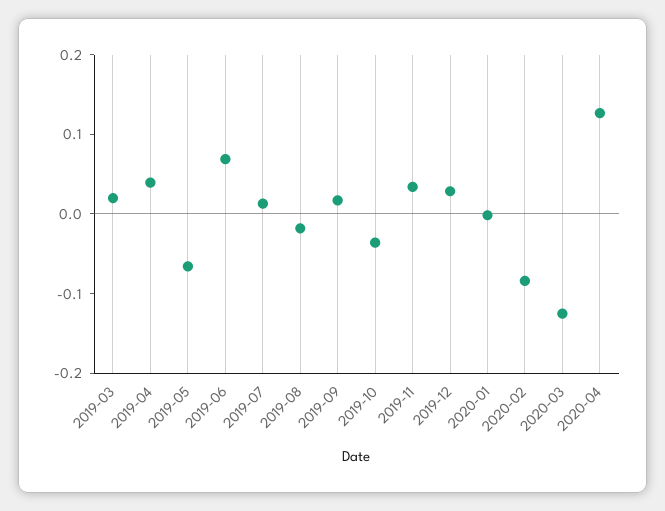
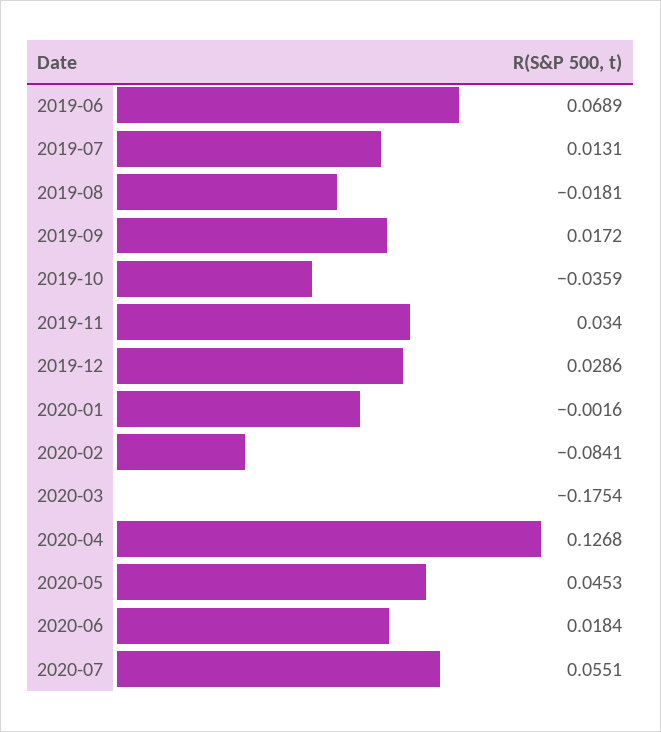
2019-03: 0.02 -> none
2019-04: 0.04 -> none
2019-05: -0.06 -> none
2020-03: -0.12 -> -0.1754
2020-05: none -> 0.0453
2020-06: none -> 0.0184
2020-07: none -> 0.0551

